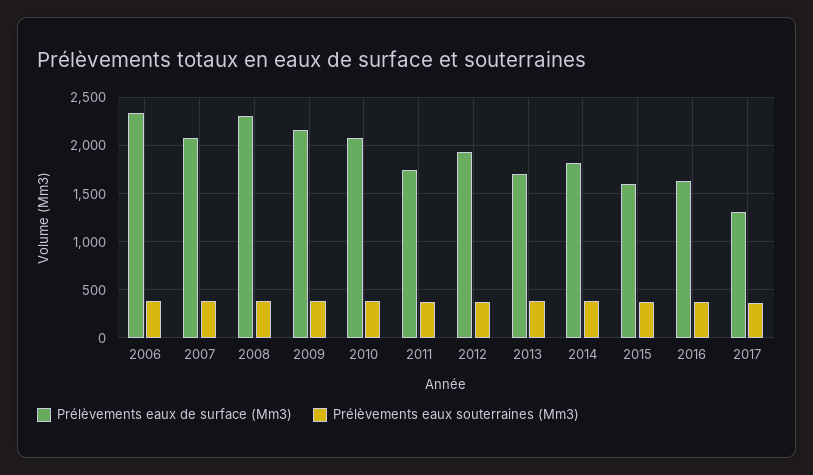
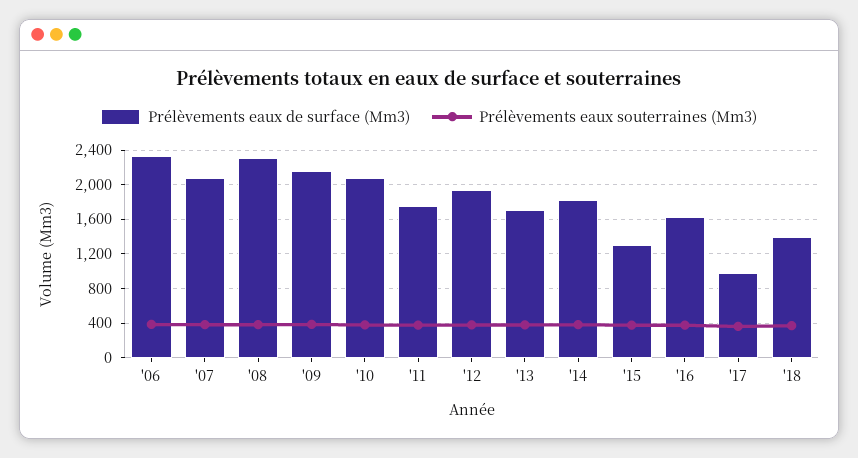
Prélèvements eaux de surface (Mm3), 2015: 1600 -> 1300
Prélèvements eaux de surface (Mm3), 2017: 1300 -> 1000
Prélèvements eaux de surface (Mm3), '18: none -> 1400
Prélèvements eaux souterraines (Mm3), '18: none -> 400

